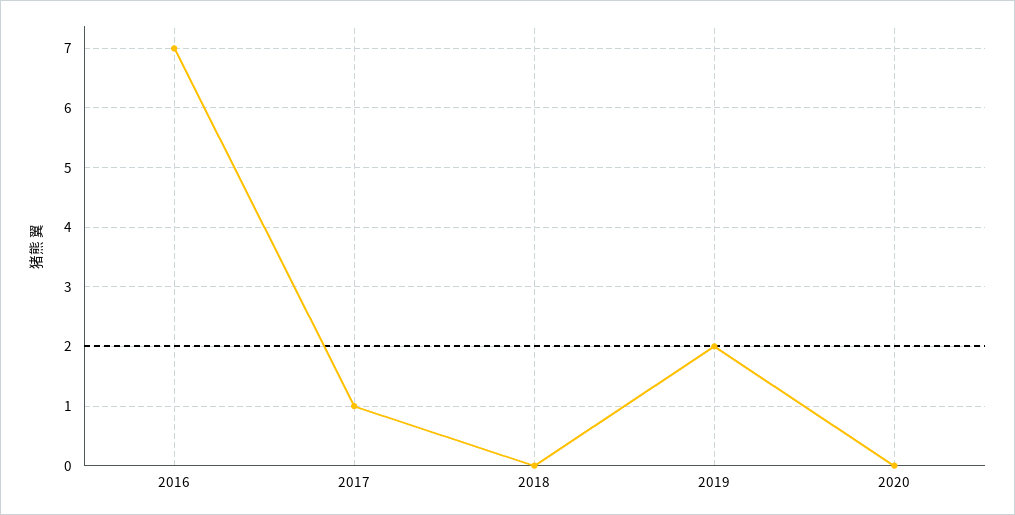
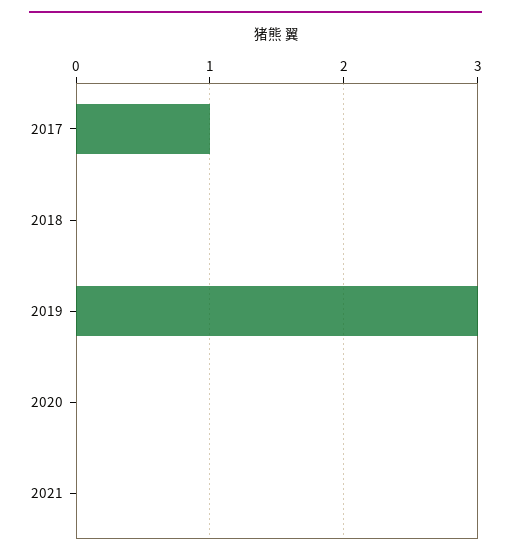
2016: 7 -> none
2019: 2 -> 3
2021: none -> 0

